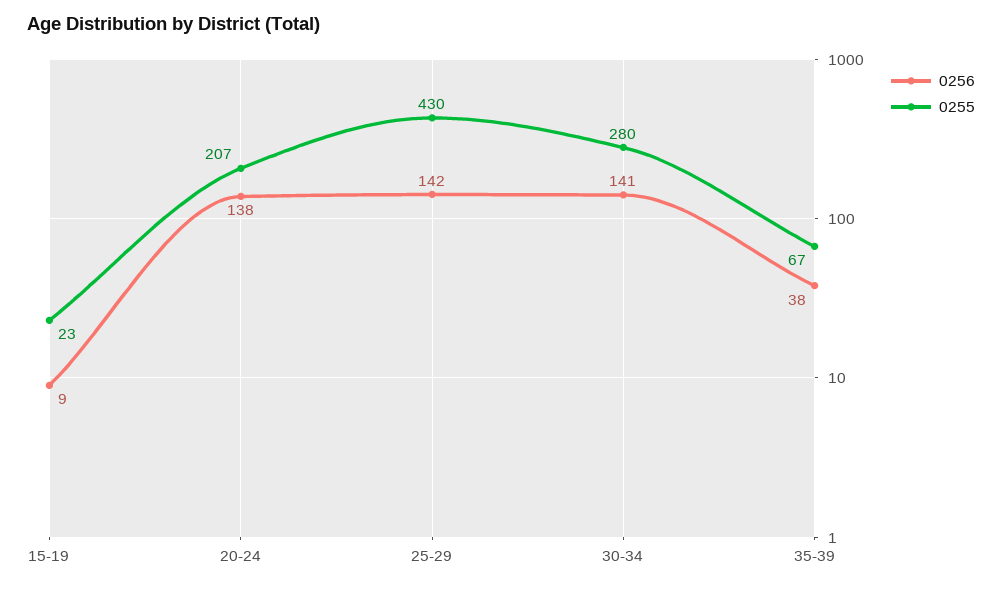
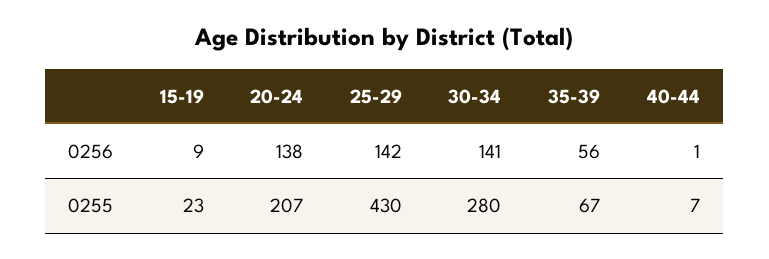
0256, 35-39: 38 -> 56
0256, 40-44: none -> 1
0255, 40-44: none -> 7

